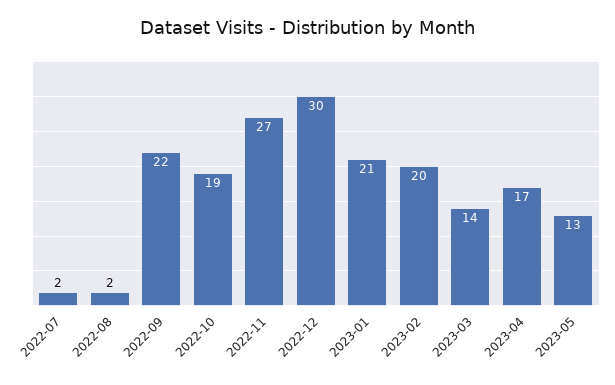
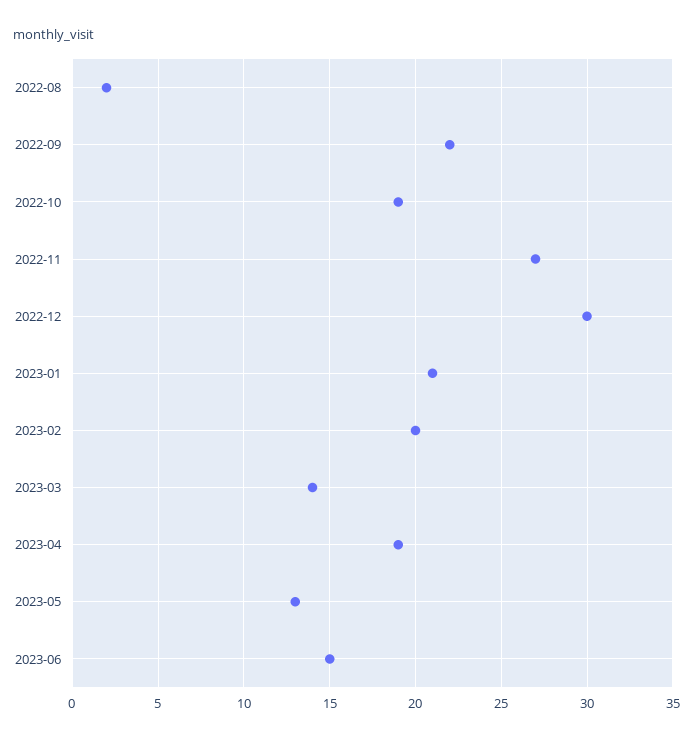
2022-07: 2 -> none
2023-04: 17 -> 19
2023-06: none -> 15

